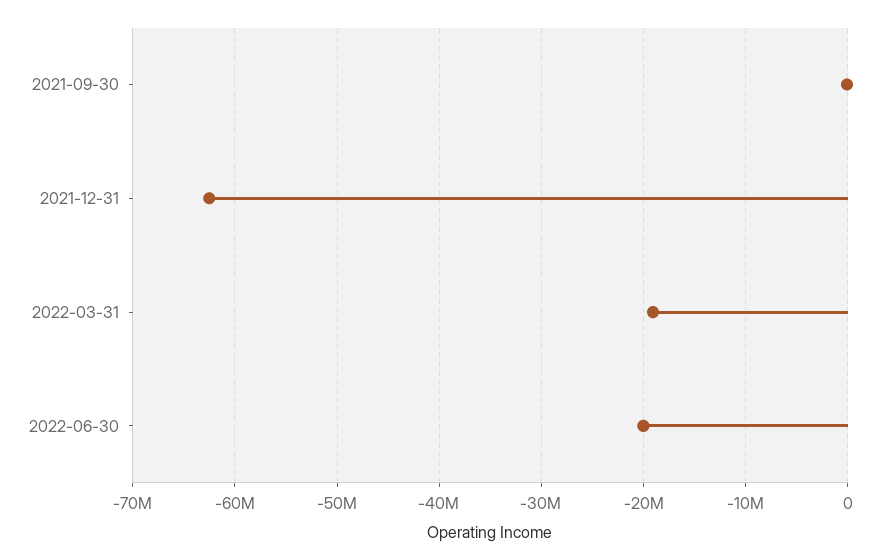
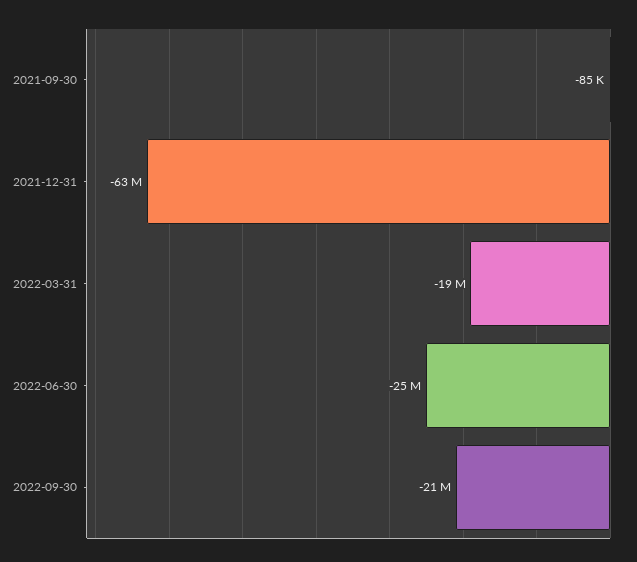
2022-06-30: -20000000 -> -25000000
2022-09-30: none -> -21000000

